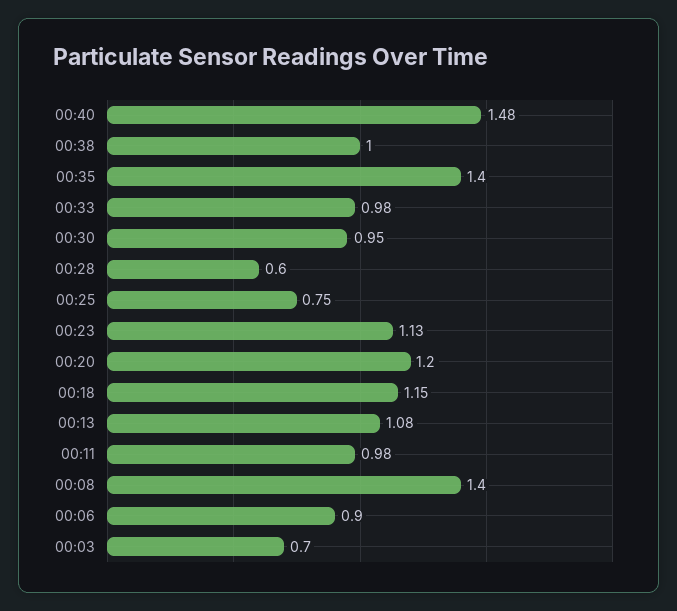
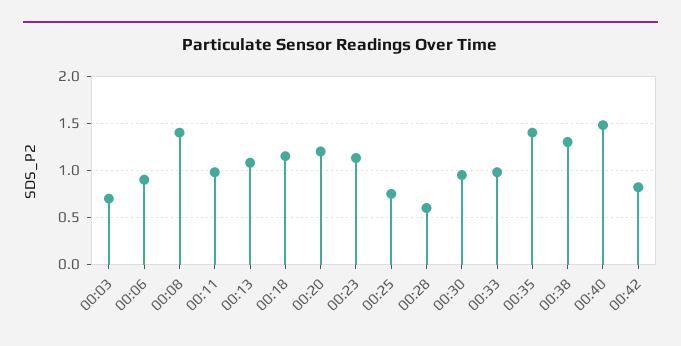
00:38: 1 -> 1.3
00:42: none -> 0.8

